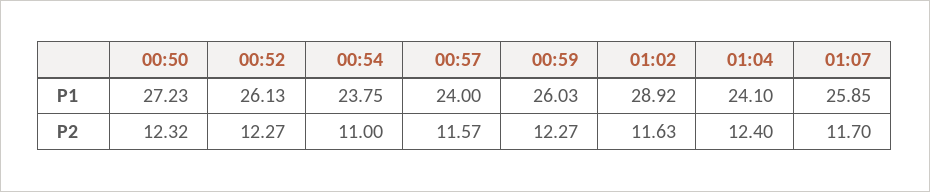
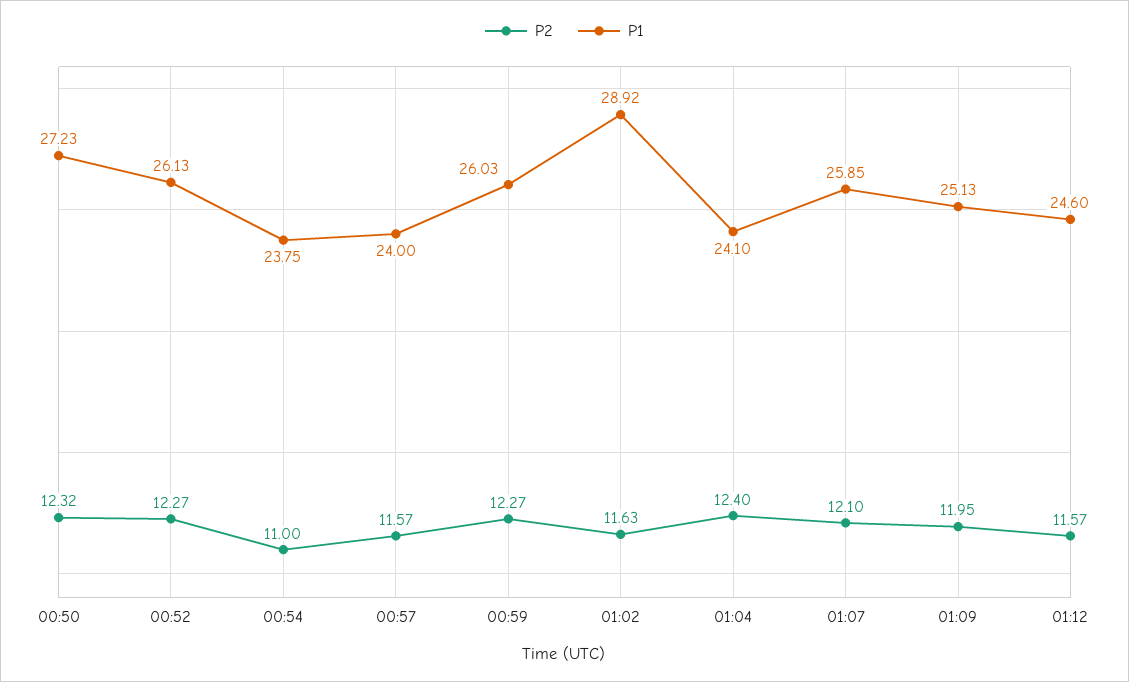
P2, 01:07: 11.7 -> 12.1
P2, 01:09: none -> 11.95
P1, 01:09: none -> 25.13
P2, 01:12: none -> 11.57
P1, 01:12: none -> 24.6

